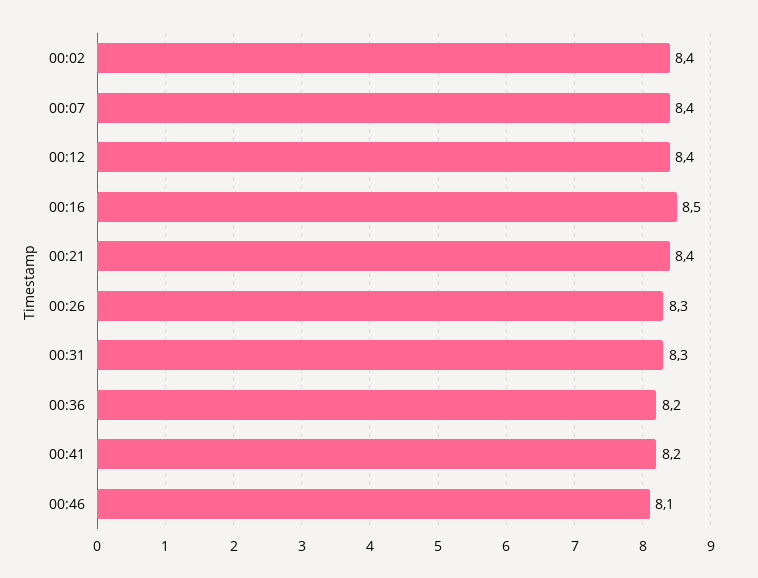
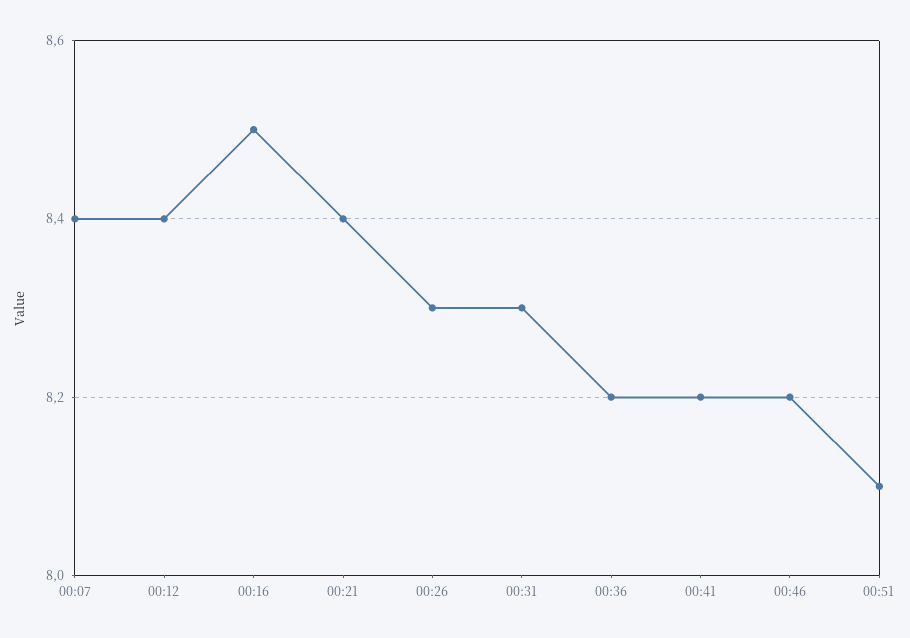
00:02: 8.4 -> none
00:46: 8.1 -> 8.2
00:51: none -> 8.1

